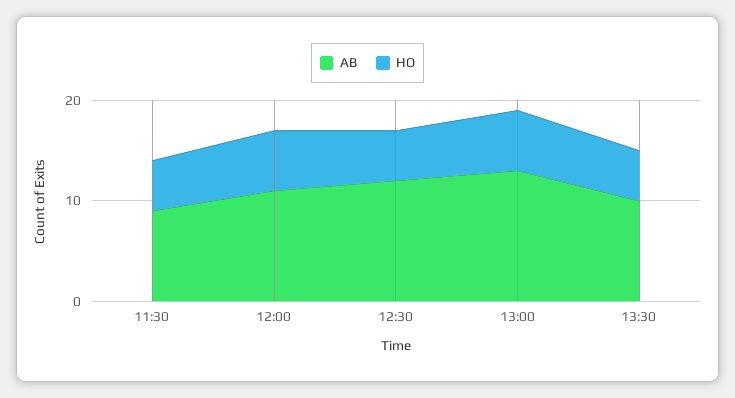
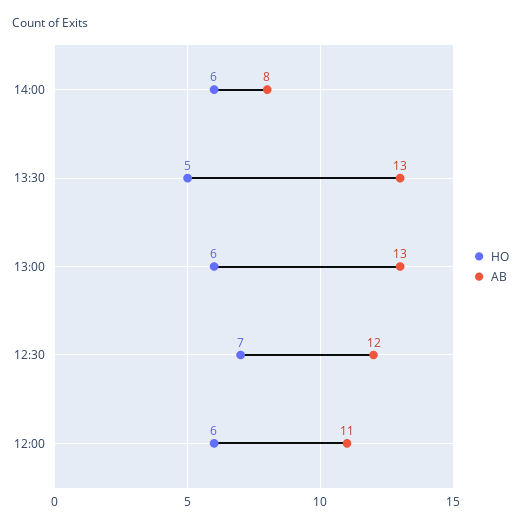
AB, 11:30: 9 -> none
HO, 11:30: 5 -> none
HO, 12:30: 5 -> 7
AB, 13:30: 10 -> 13
HO, 14:00: none -> 6
AB, 14:00: none -> 8

